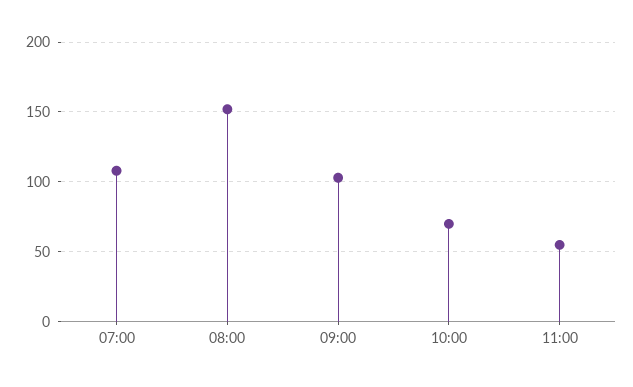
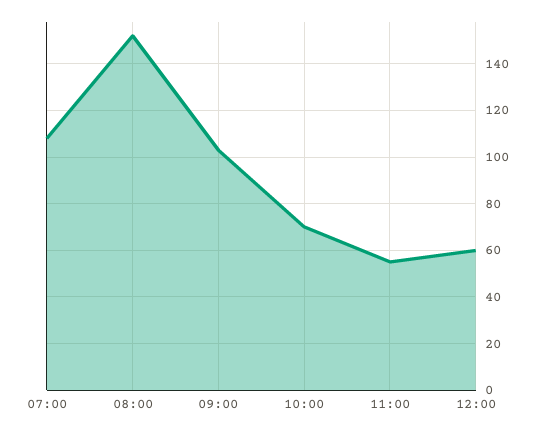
12:00: none -> 60

